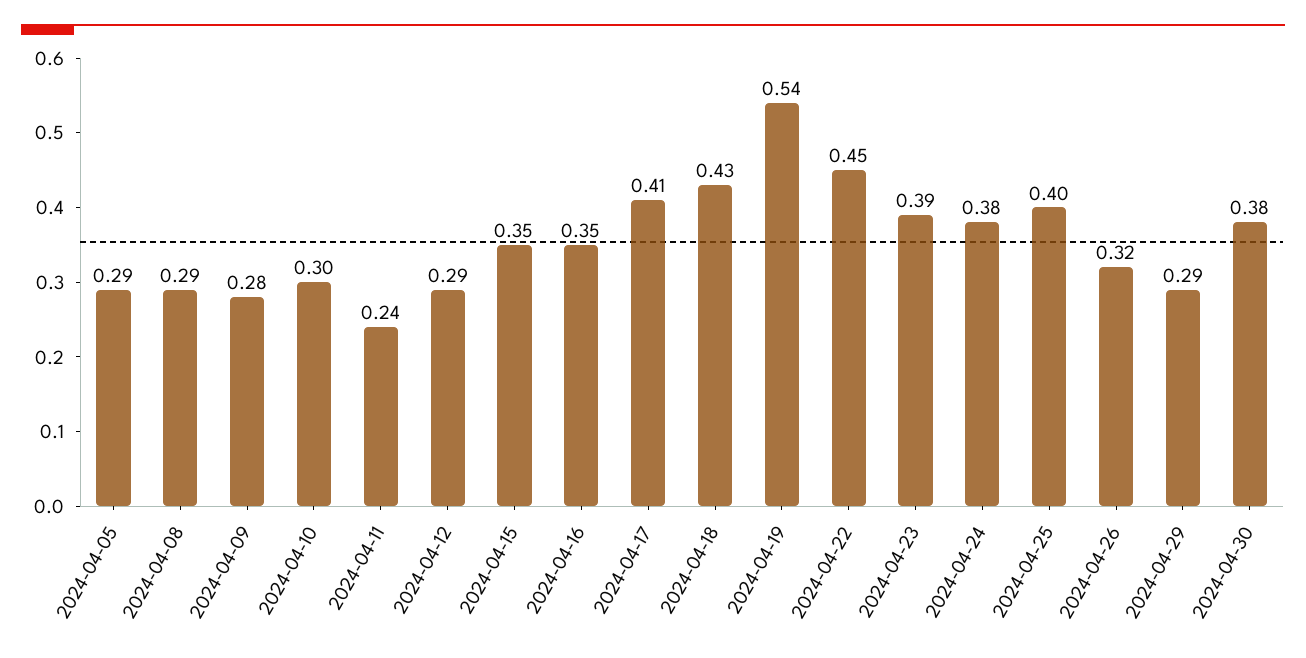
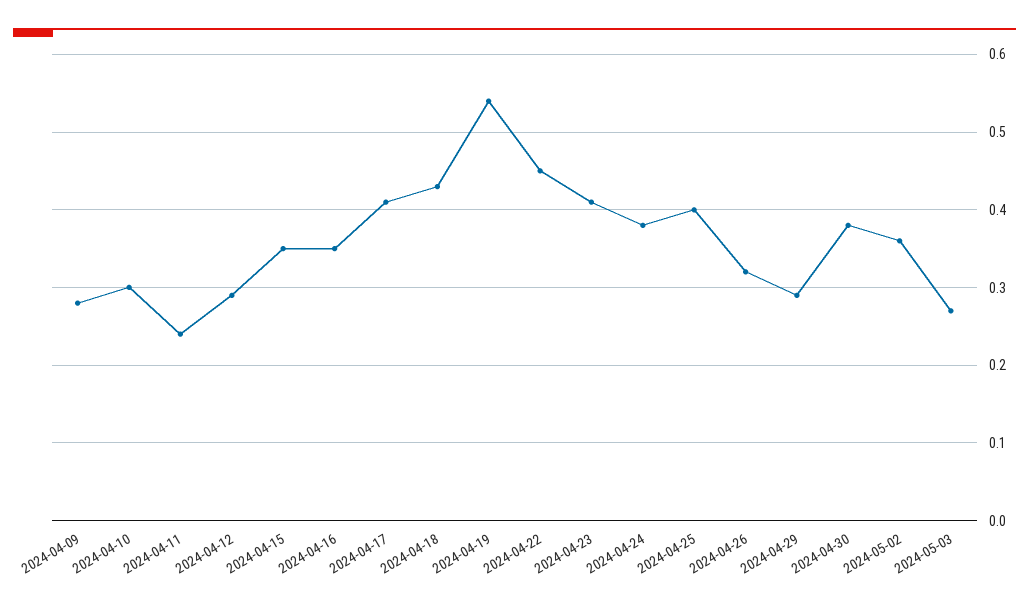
2024-04-05: 0.29 -> none
2024-04-08: 0.29 -> none
2024-04-23: 0.39 -> 0.41
2024-05-02: none -> 0.36
2024-05-03: none -> 0.27

